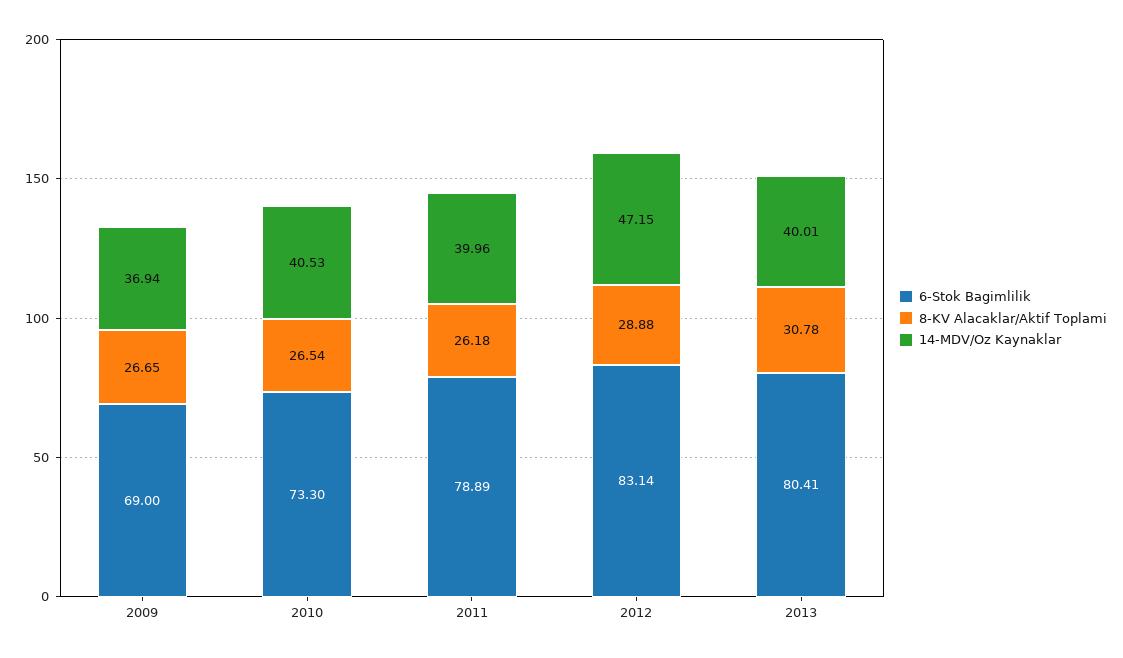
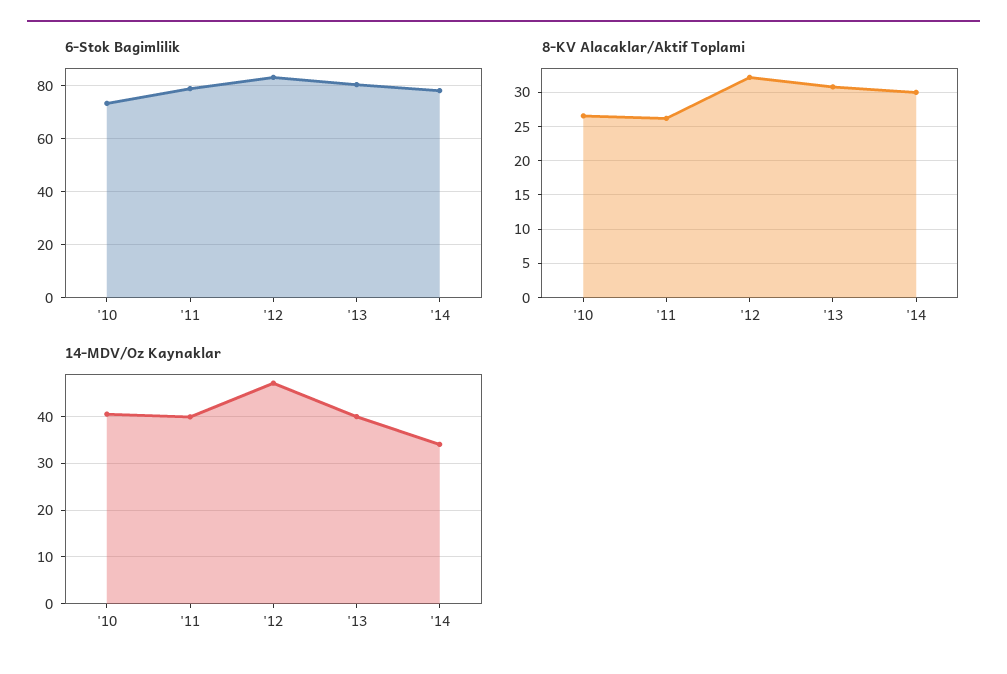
6-Stok Bagimlilik, 2009: 69 -> none
8-KV Alacaklar/Aktif Toplami, 2009: 26.65 -> none
14-MDV/Oz Kaynaklar, 2009: 36.94 -> none
8-KV Alacaklar/Aktif Toplami, 2012: 28.88 -> 32
6-Stok Bagimlilik, '14: none -> 77.5
8-KV Alacaklar/Aktif Toplami, '14: none -> 30
14-MDV/Oz Kaynaklar, '14: none -> 34

